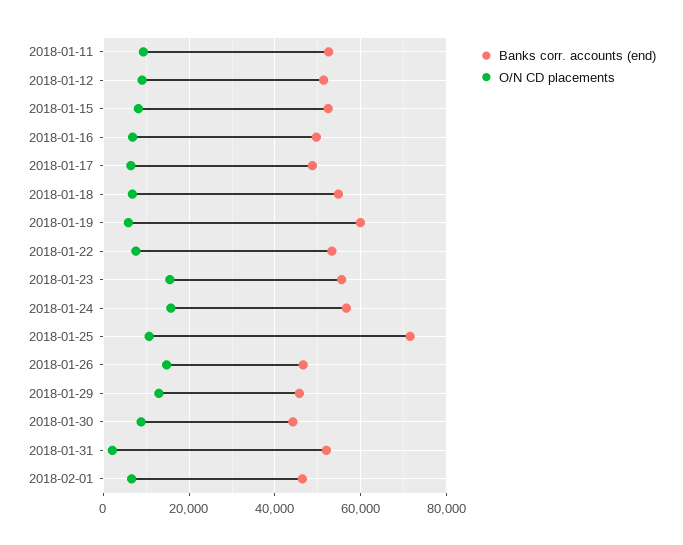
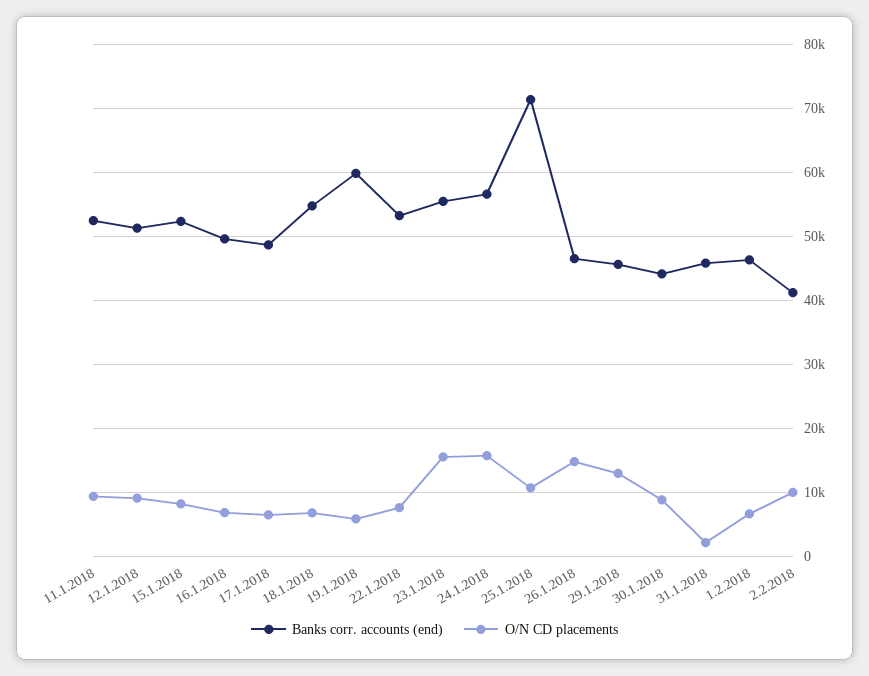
Banks corr. accounts (end), 2018-01-31: 52000 -> 46000
Banks corr. accounts (end), 2.2.2018: none -> 41000
O/N CD placements, 2.2.2018: none -> 10000

